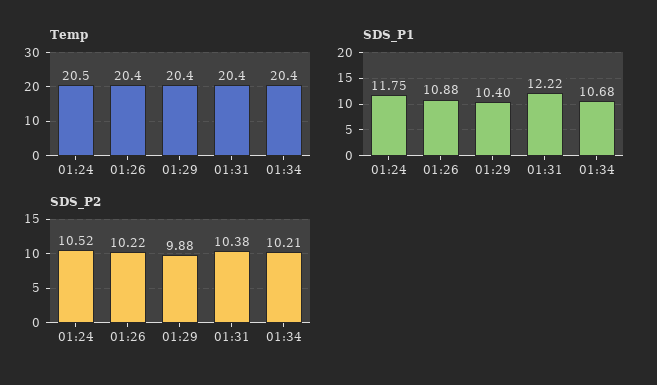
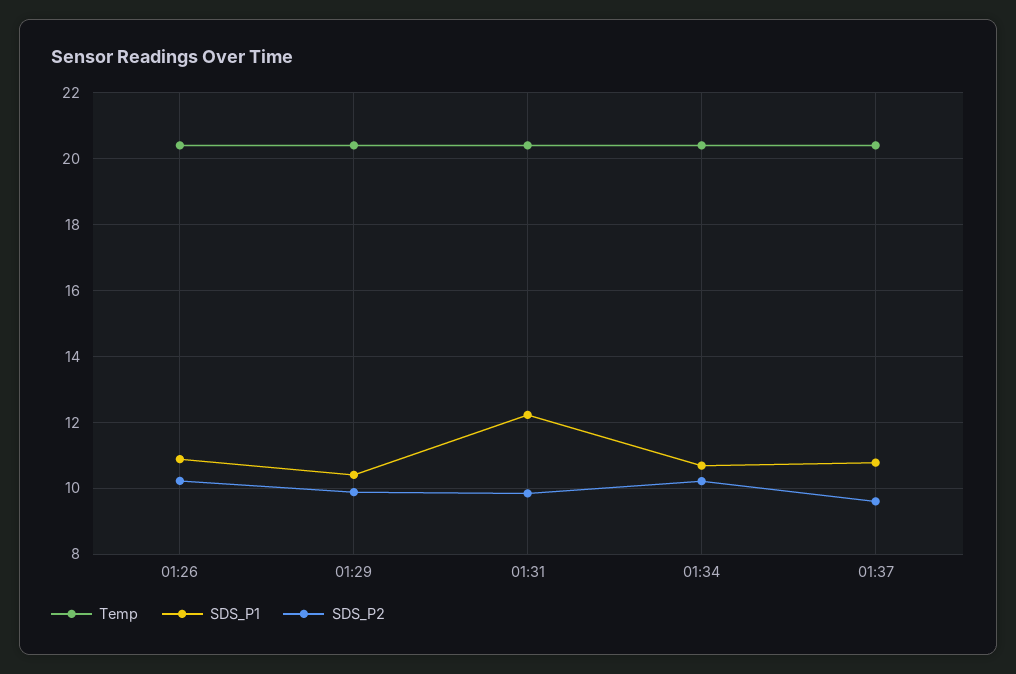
Temp, 01:24: 20.5 -> none
SDS_P1, 01:24: 11.75 -> none
SDS_P2, 01:24: 10.52 -> none
SDS_P2, 01:31: 10.38 -> 9.8
Temp, 01:37: none -> 20.4
SDS_P1, 01:37: none -> 10.8
SDS_P2, 01:37: none -> 9.6

